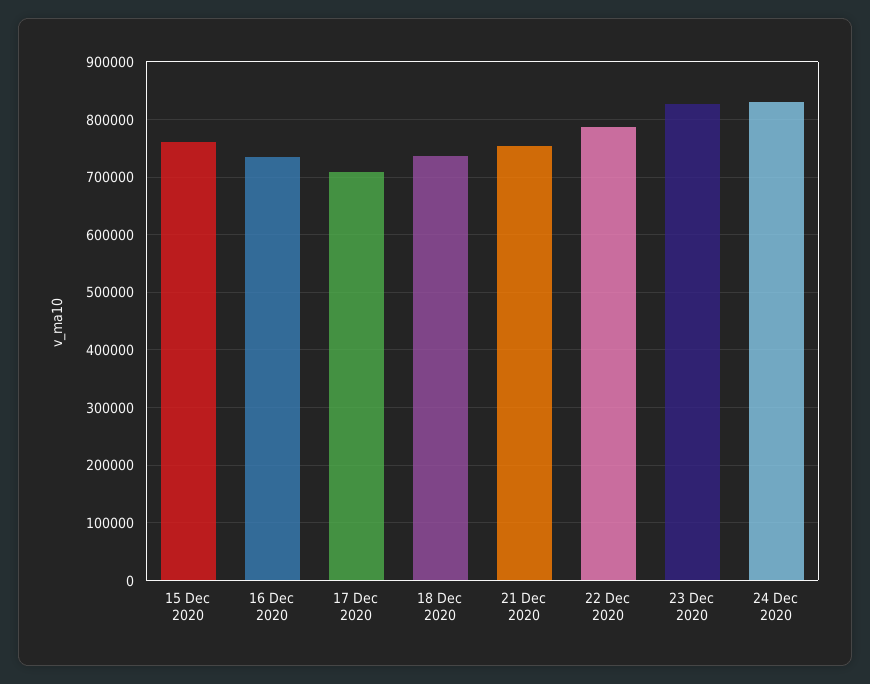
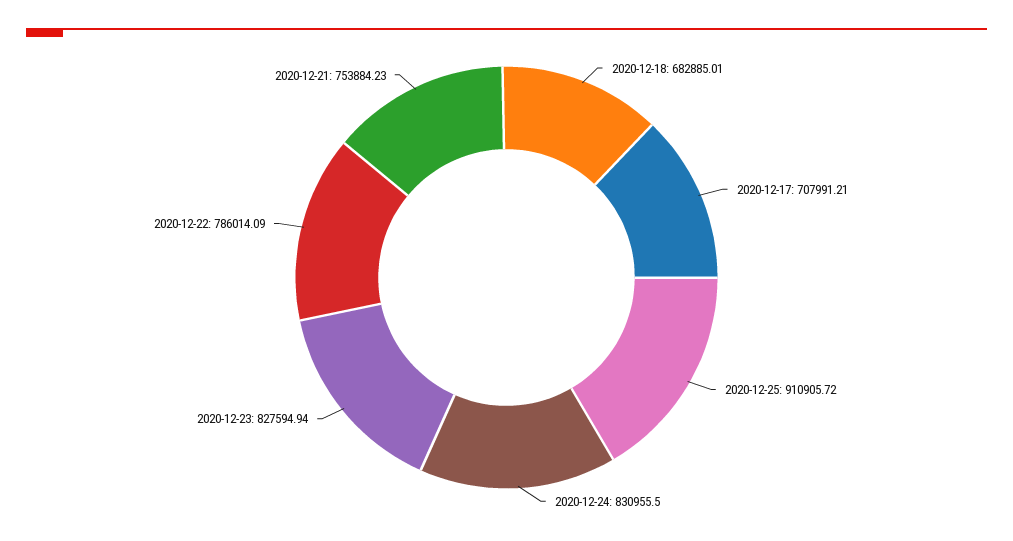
15 Dec 2020: 760000 -> none
16 Dec 2020: 740000 -> none
18 Dec 2020: 740000 -> 682885.01
2020-12-25: none -> 910905.72

